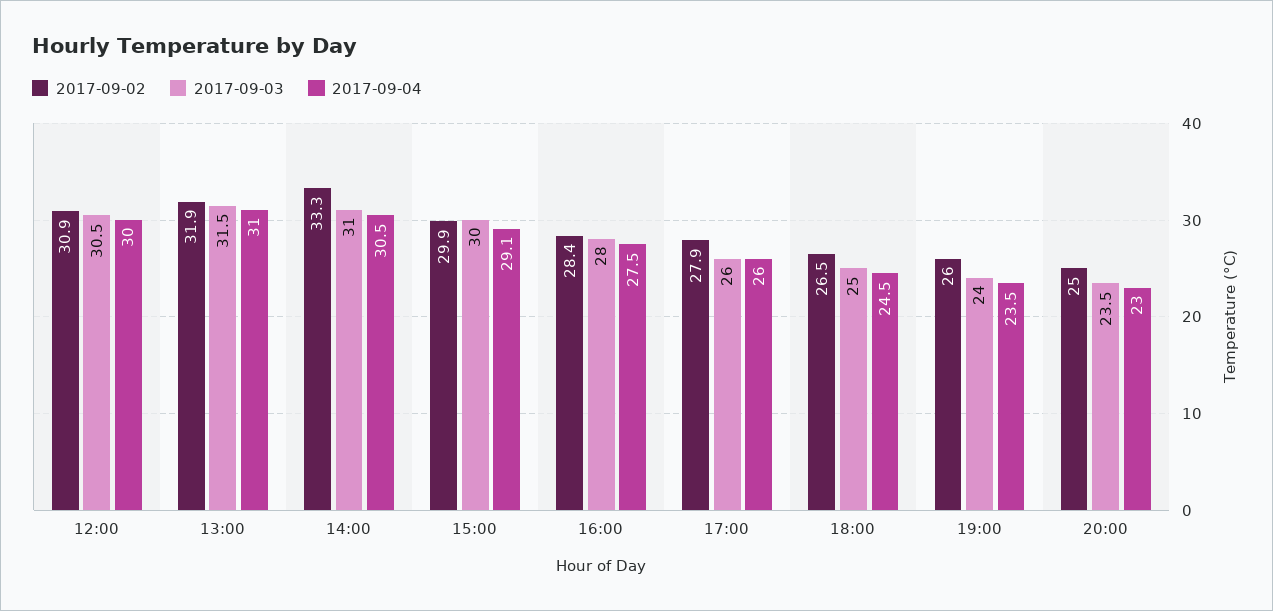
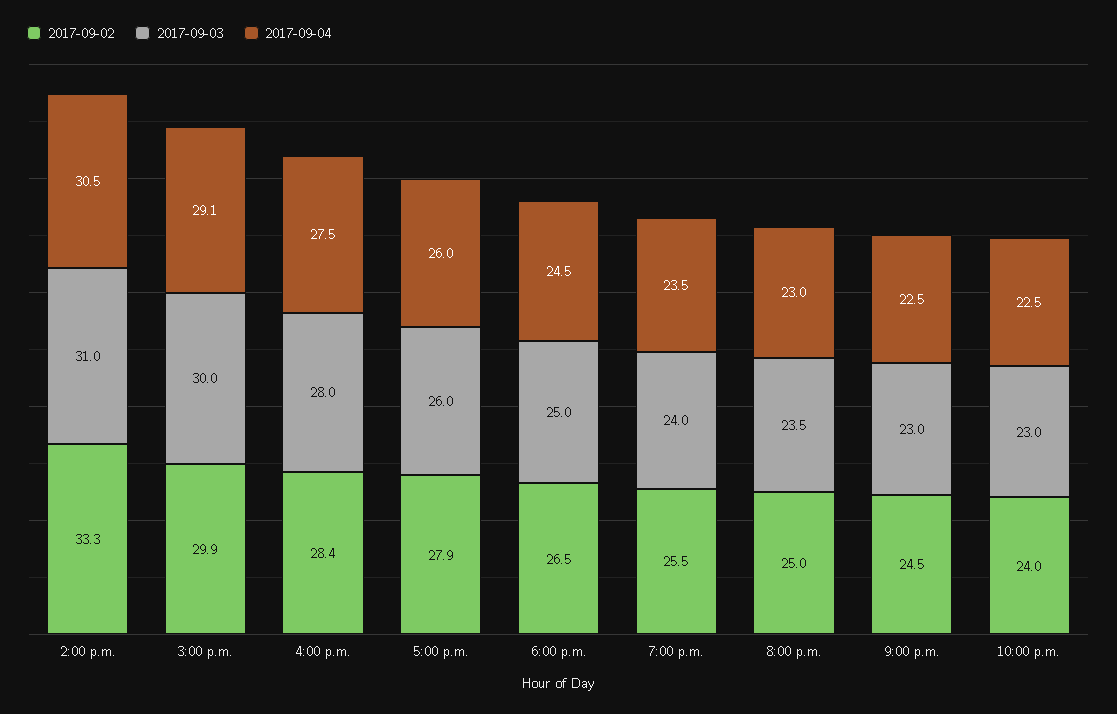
2017-09-02, 12:00: 30.9 -> none
2017-09-03, 12:00: 30.5 -> none
2017-09-04, 12:00: 30 -> none
2017-09-02, 13:00: 31.9 -> none
2017-09-03, 13:00: 31.5 -> none
2017-09-04, 13:00: 31 -> none
2017-09-02, 19:00: 26 -> 25.5
2017-09-02, 9:00 p.m.: none -> 24.5
2017-09-03, 9:00 p.m.: none -> 23
2017-09-04, 9:00 p.m.: none -> 22.5
2017-09-02, 10:00 p.m.: none -> 24
2017-09-03, 10:00 p.m.: none -> 23
2017-09-04, 10:00 p.m.: none -> 22.5

